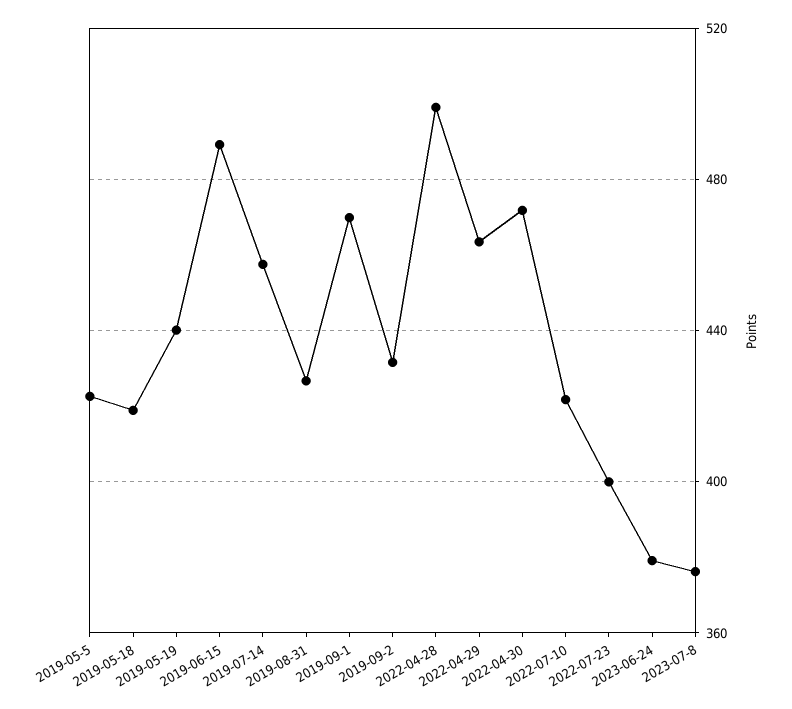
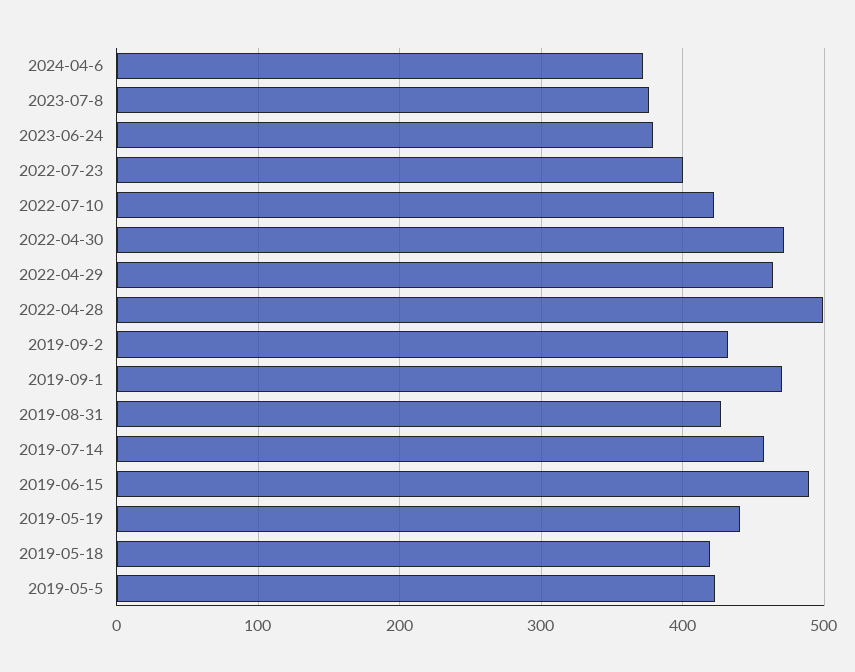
2024-04-6: none -> 370

